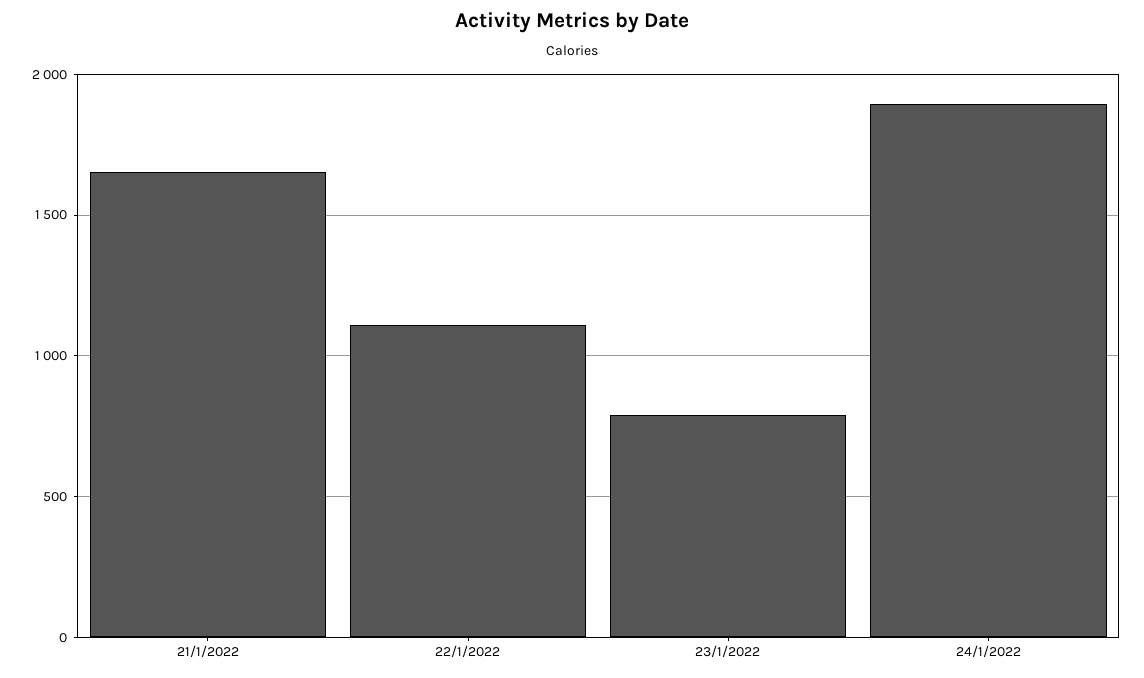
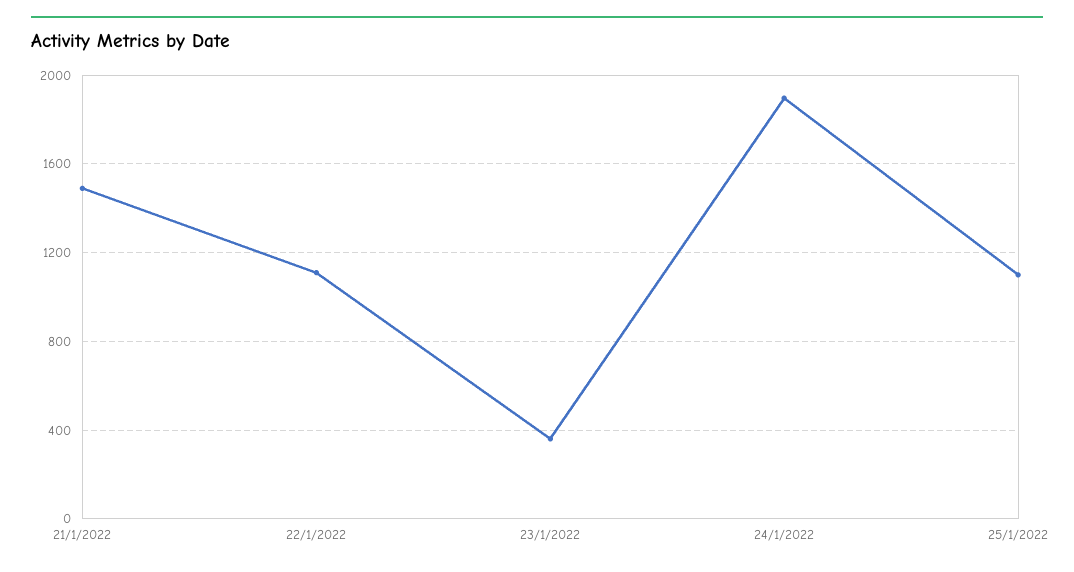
21/1/2022: 1650 -> 1500
23/1/2022: 800 -> 350
25/1/2022: none -> 1100

